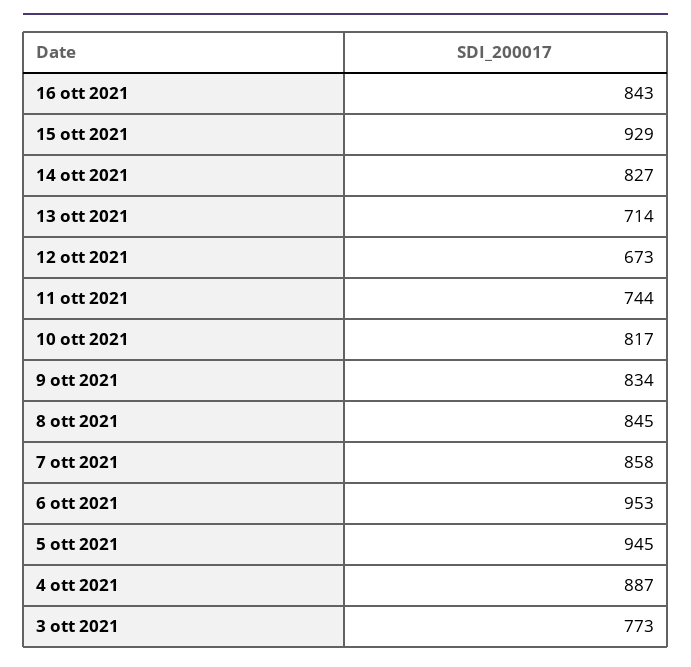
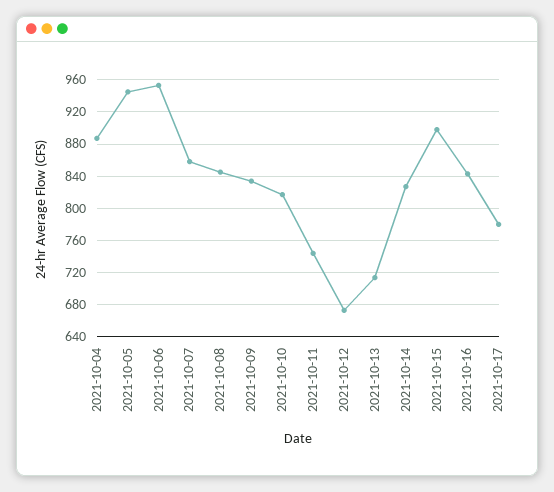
15 ott 2021: 929 -> 900
3 ott 2021: 773 -> none
2021-10-17: none -> 780

